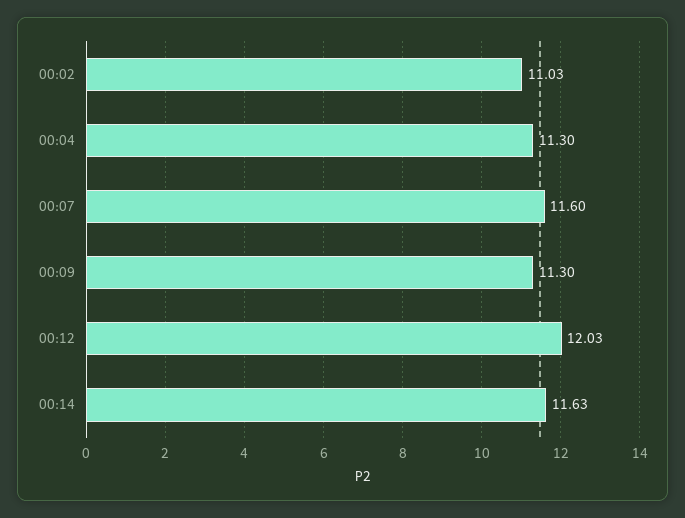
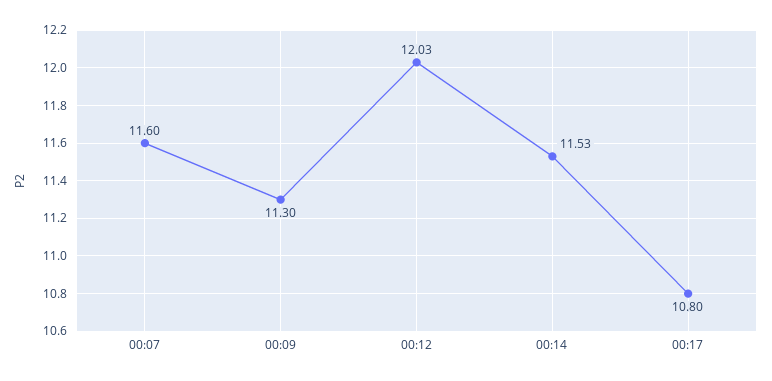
00:02: 11.03 -> none
00:04: 11.3 -> none
00:14: 11.63 -> 11.53
00:17: none -> 10.8

